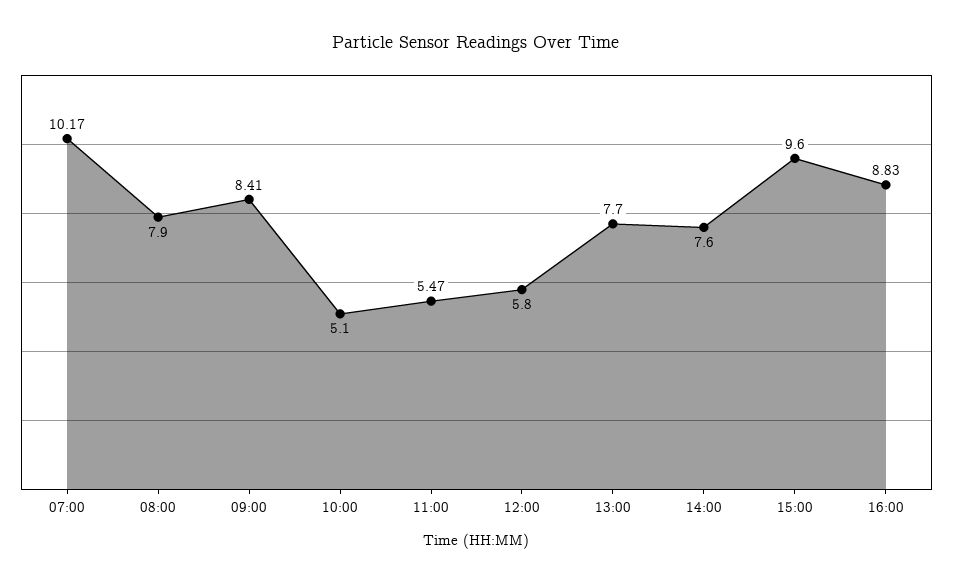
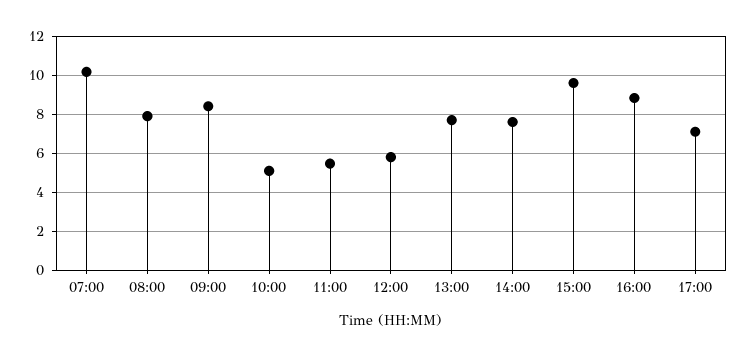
17:00: none -> 7

